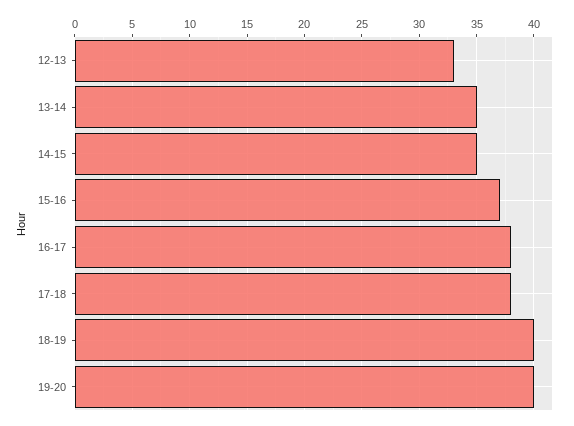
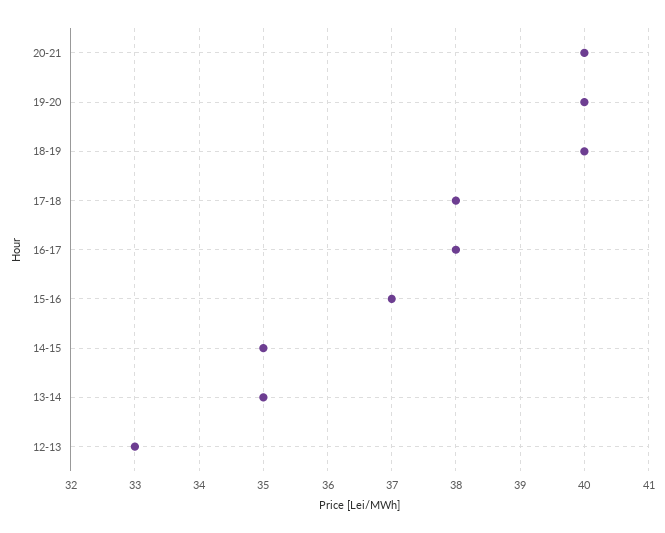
20-21: none -> 40

